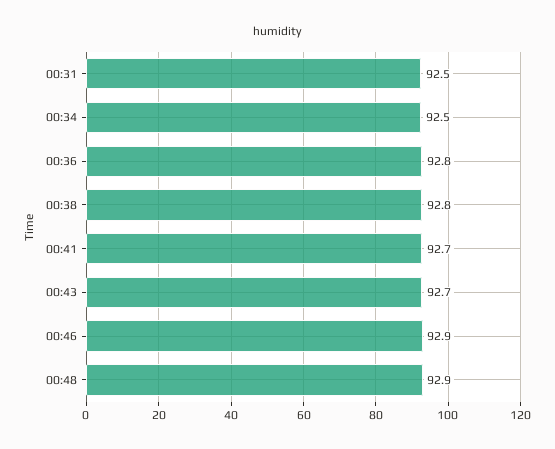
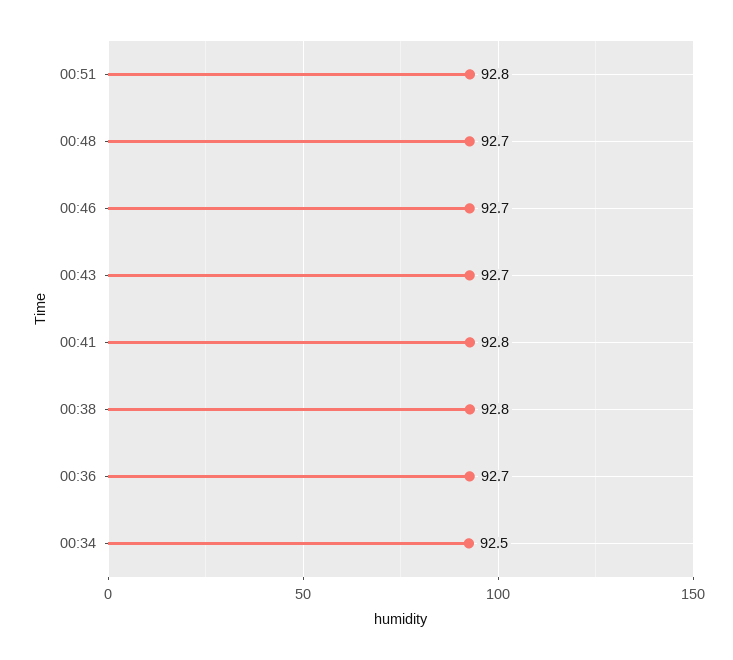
00:31: 92.5 -> none
00:36: 92.8 -> 92.7
00:41: 92.7 -> 92.8
00:46: 92.9 -> 92.7
00:48: 92.9 -> 92.7
00:51: none -> 92.8

